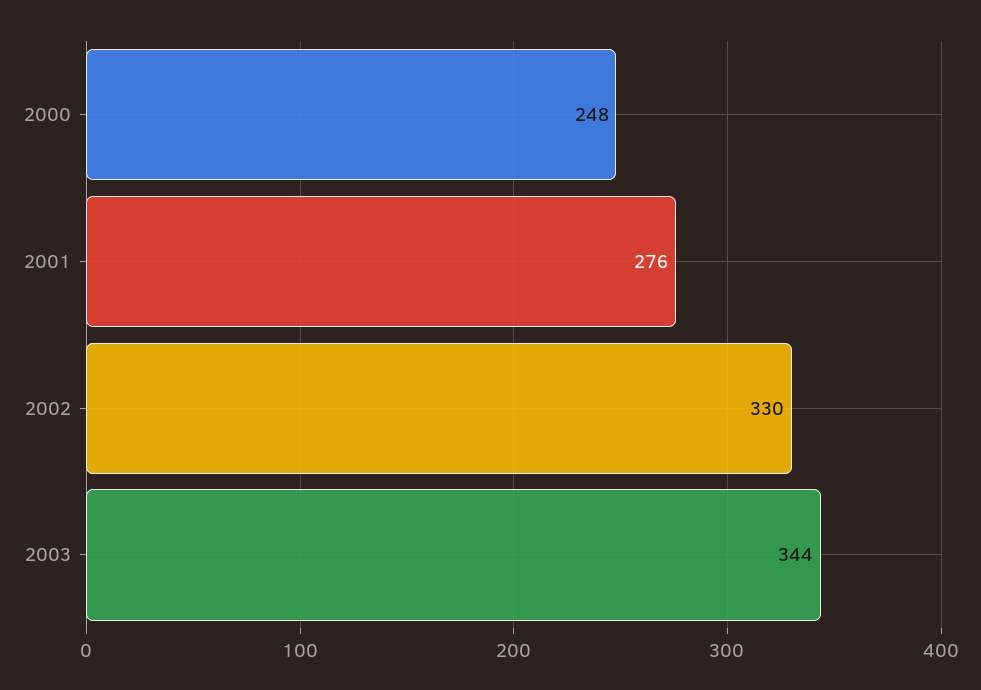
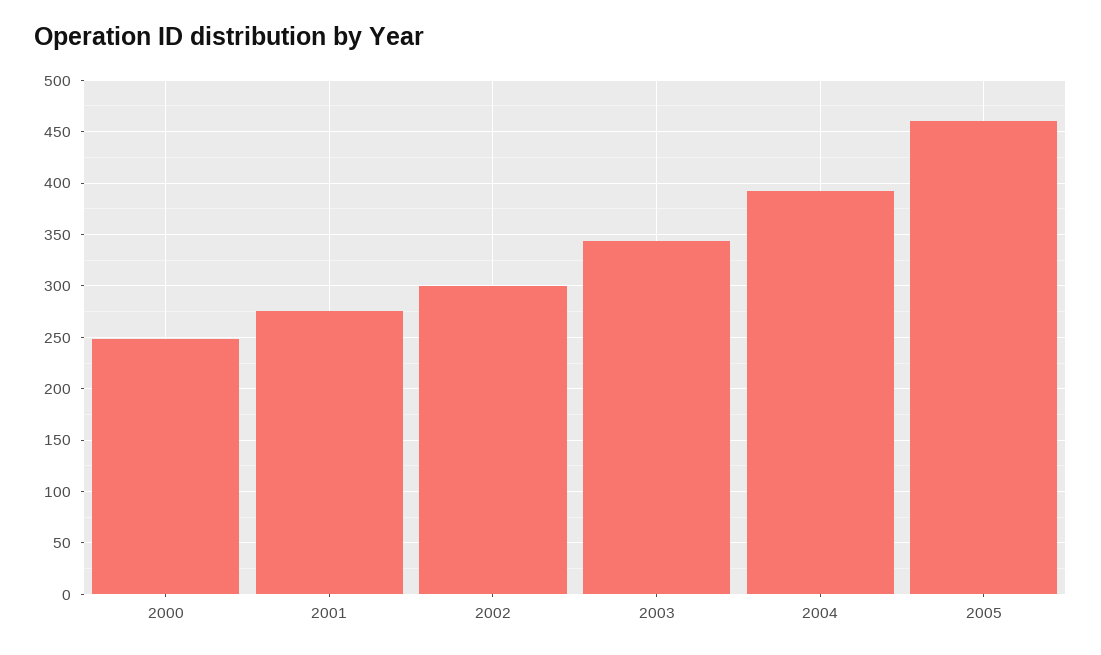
2002: 330 -> 300
2004: none -> 390
2005: none -> 460

